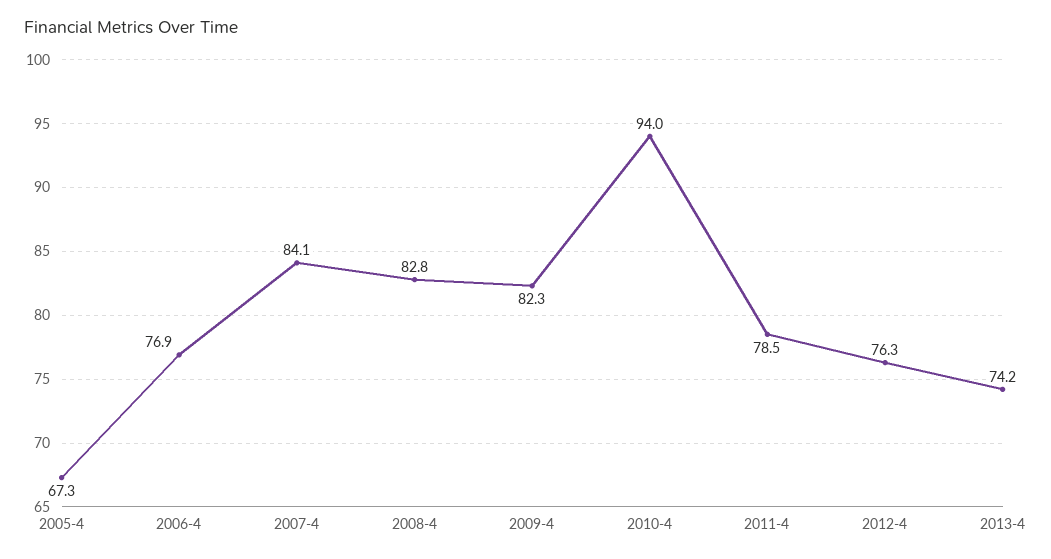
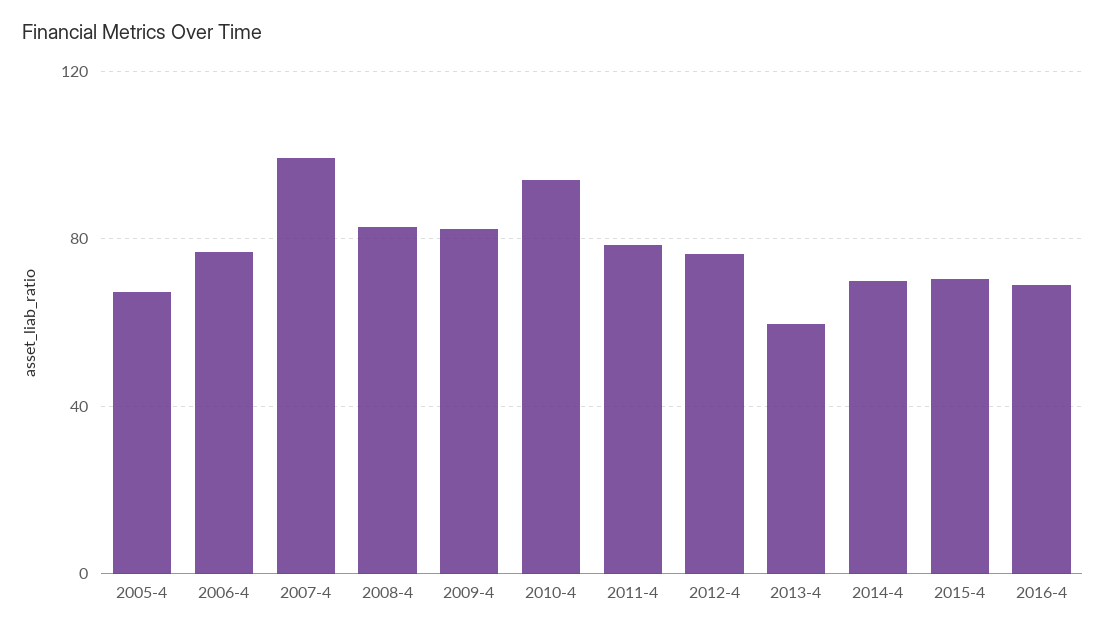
2007-4: 84.1 -> 100
2013-4: 74.2 -> 60
2014-4: none -> 70
2015-4: none -> 70
2016-4: none -> 70

